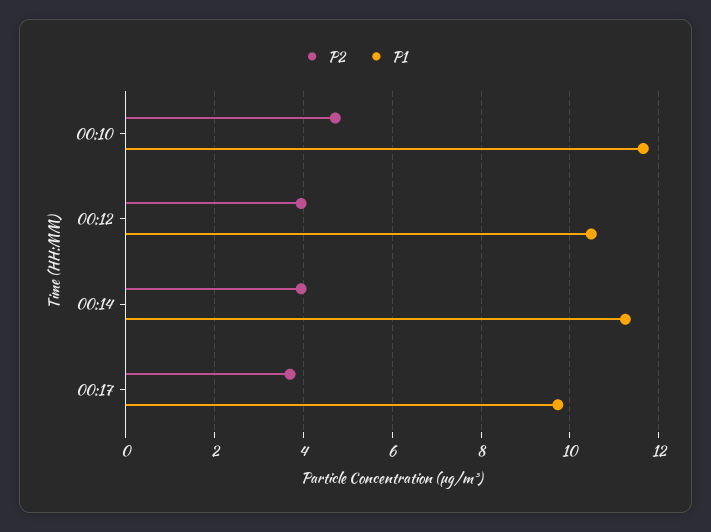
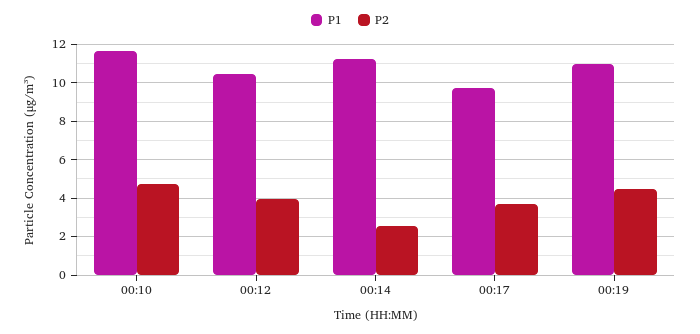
P2, 00:14: 4 -> 2.5
P1, 00:19: none -> 11
P2, 00:19: none -> 4.5

